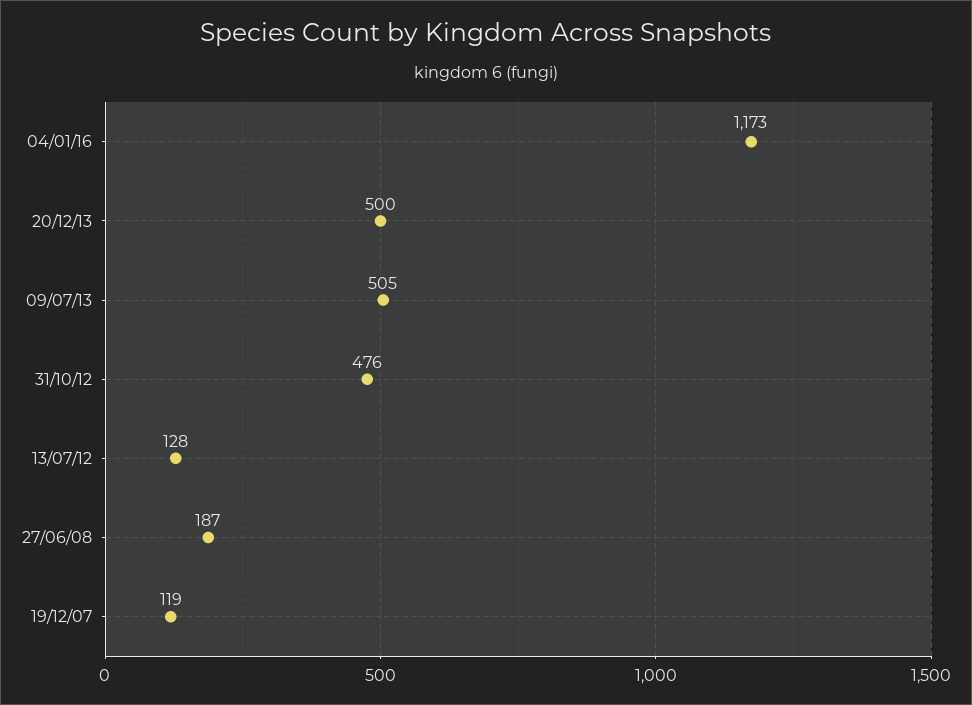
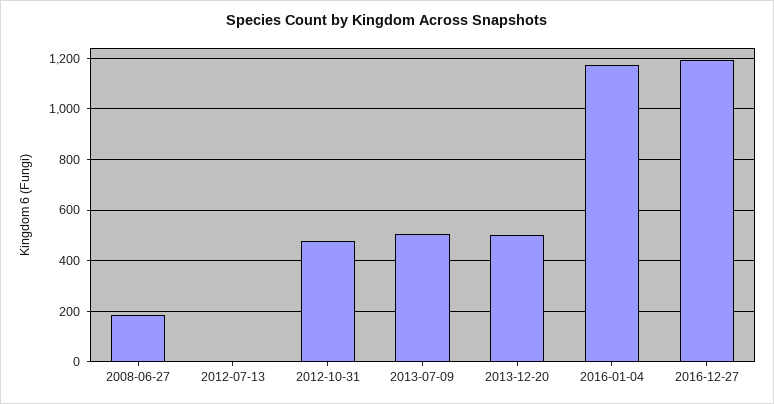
13/07/12: 128 -> 0
19/12/07: 119 -> none
2016-12-27: none -> 1200

